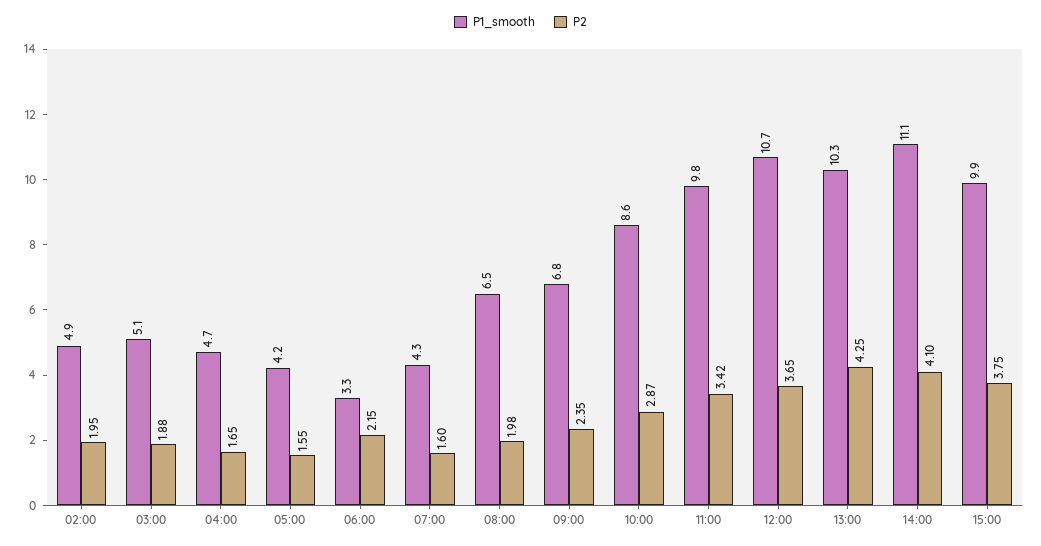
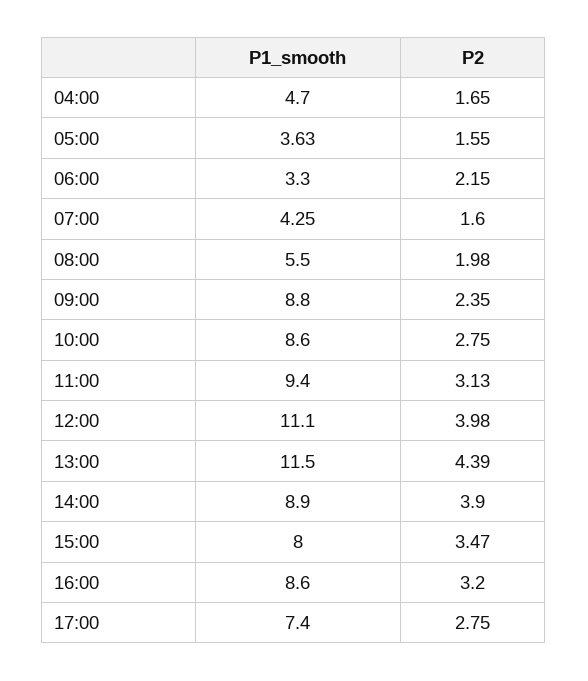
P1_smooth, 02:00: 4.9 -> none
P2, 02:00: 1.95 -> none
P1_smooth, 03:00: 5.1 -> none
P2, 03:00: 1.88 -> none
P1_smooth, 05:00: 4.2 -> 3.63
P1_smooth, 08:00: 6.5 -> 5.5
P1_smooth, 09:00: 6.8 -> 8.8
P2, 10:00: 2.87 -> 2.75
P1_smooth, 11:00: 9.8 -> 9.4
P2, 11:00: 3.42 -> 3.13
P1_smooth, 12:00: 10.7 -> 11.1
P2, 12:00: 3.65 -> 3.98
P1_smooth, 13:00: 10.3 -> 11.5
P2, 13:00: 4.25 -> 4.39
P1_smooth, 14:00: 11.1 -> 8.9
P2, 14:00: 4.1 -> 3.9
P1_smooth, 15:00: 9.9 -> 8
P2, 15:00: 3.75 -> 3.47
P1_smooth, 16:00: none -> 8.6
P2, 16:00: none -> 3.2
P1_smooth, 17:00: none -> 7.4
P2, 17:00: none -> 2.75

